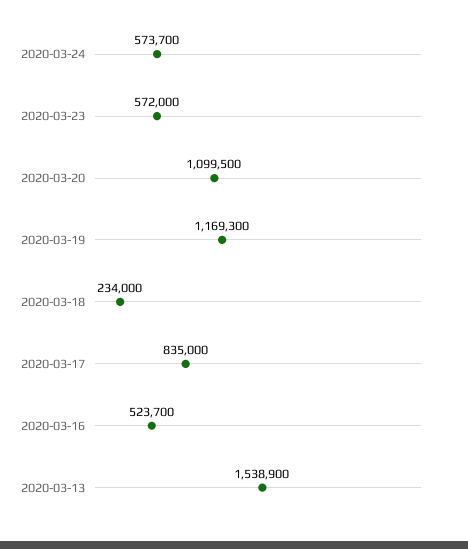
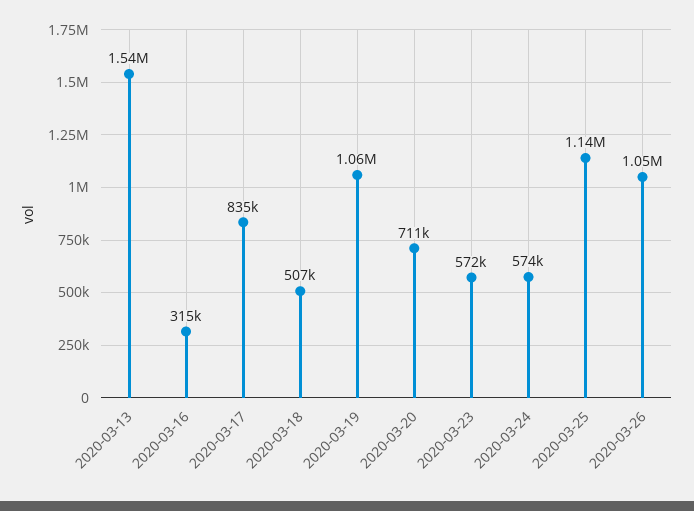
2020-03-20: 1099500 -> 711000
2020-03-19: 1169300 -> 1060000
2020-03-18: 234000 -> 507000
2020-03-16: 523700 -> 315000
2020-03-25: none -> 1140000
2020-03-26: none -> 1050000

